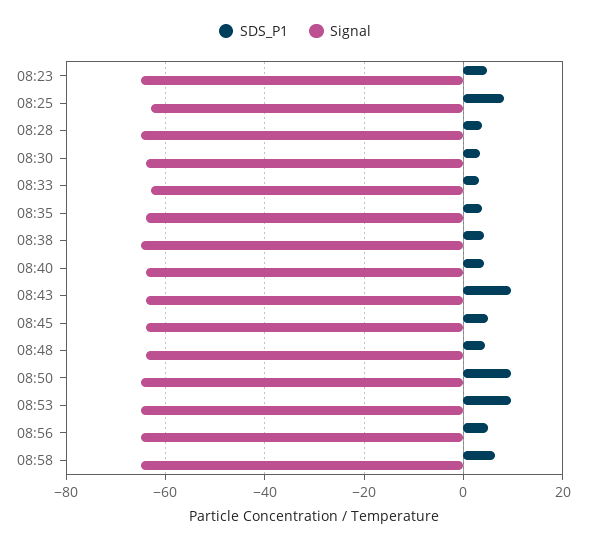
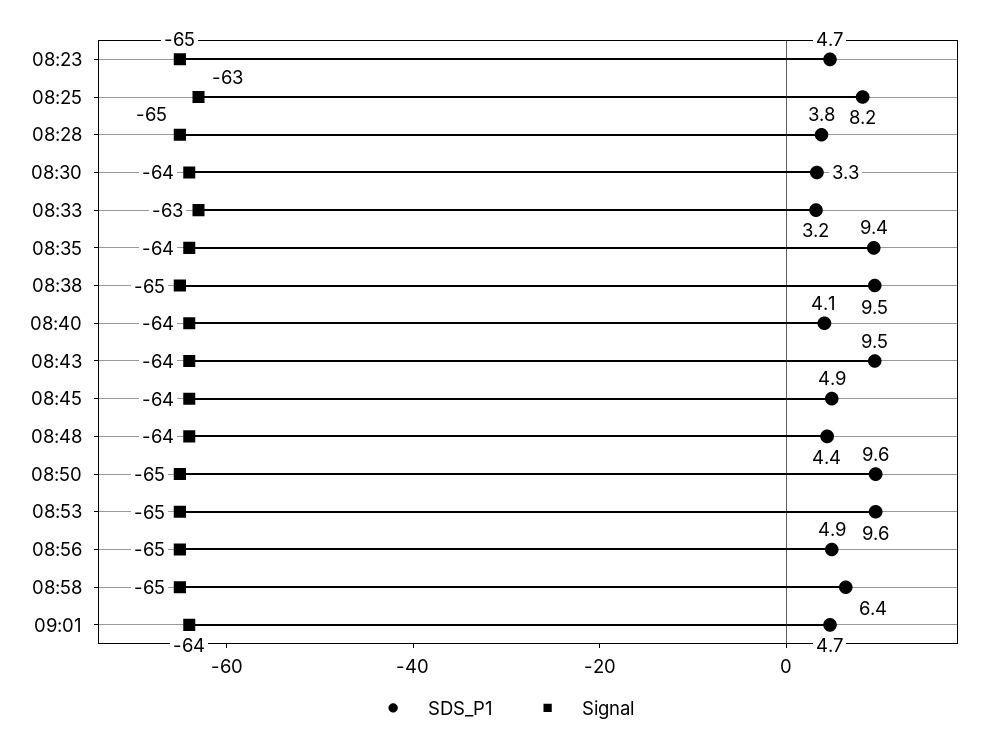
SDS_P1, 08:35: 4 -> 9.4
SDS_P1, 08:38: 4 -> 9.5
SDS_P1, 09:01: none -> 4.7
Signal, 09:01: none -> -64

